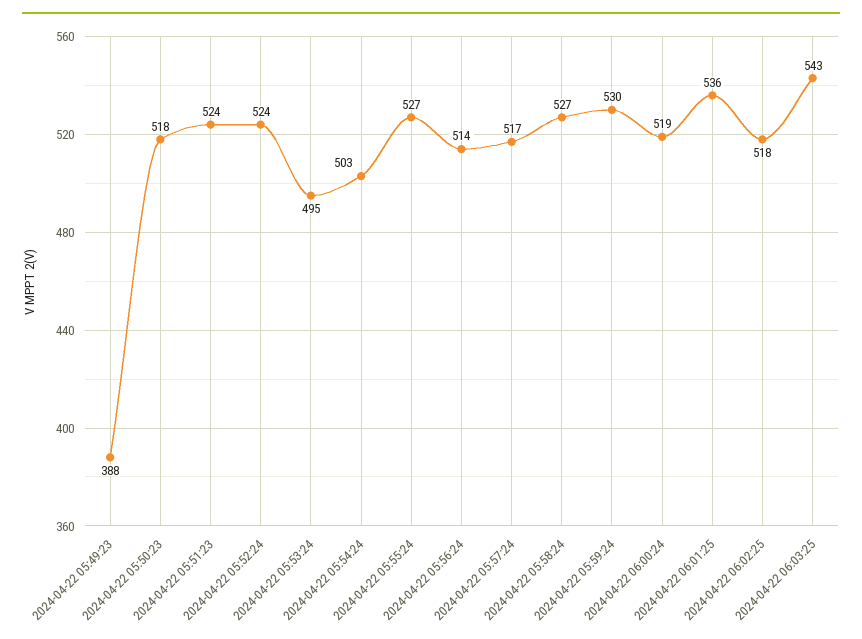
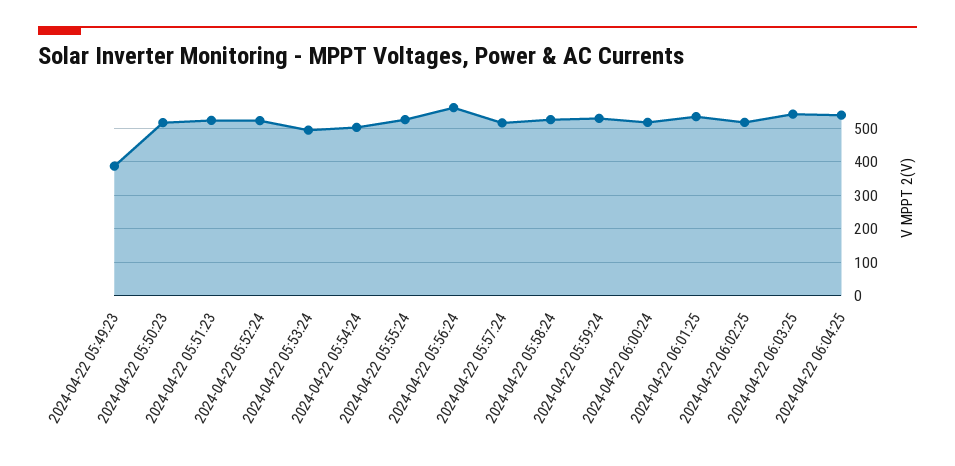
2024-04-22 05:56:24: 514 -> 560
2024-04-22 06:04:25: none -> 540

